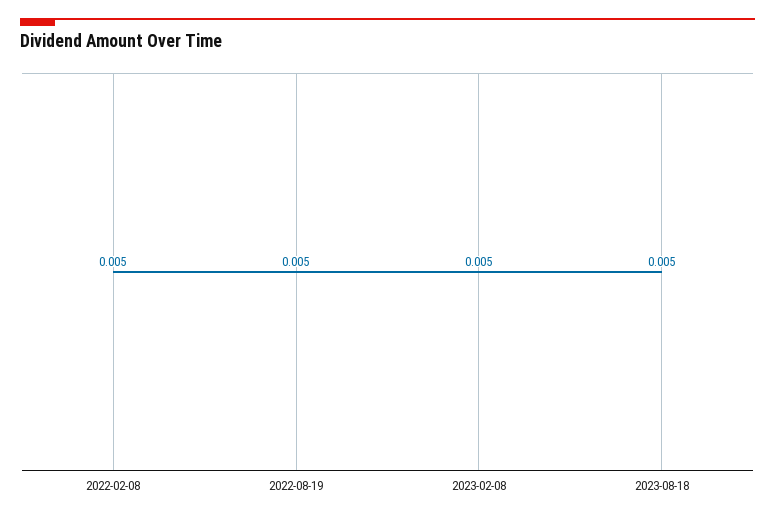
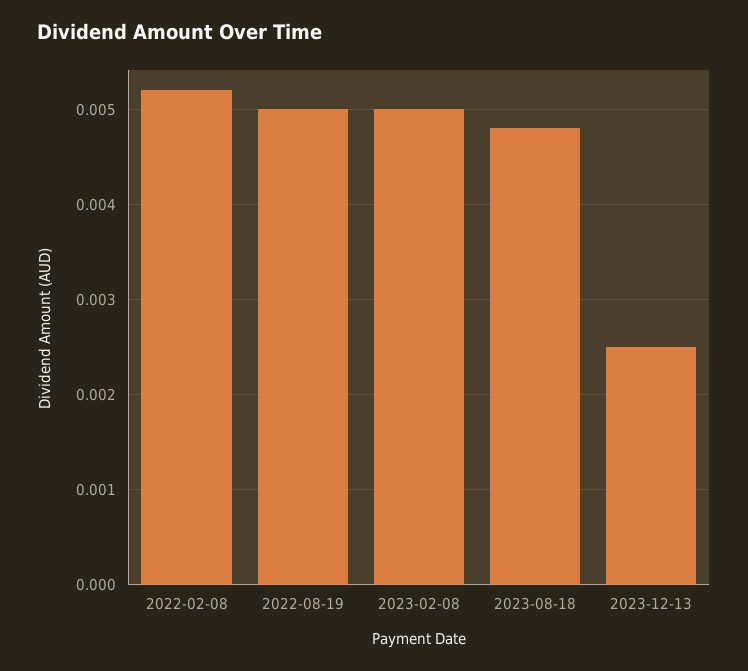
2022-02-08: 0.005 -> 0.0052
2023-08-18: 0.005 -> 0.0048
2023-12-13: none -> 0.0025

